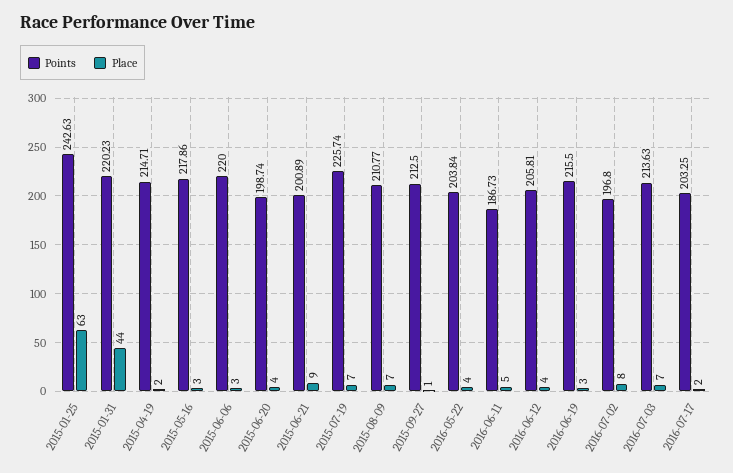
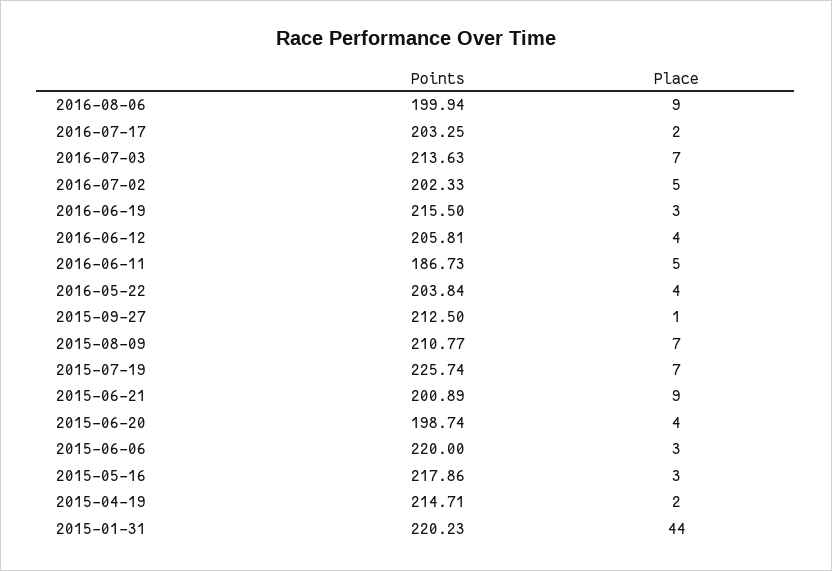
Points, 2015-01-25: 242.63 -> none
Place, 2015-01-25: 63 -> none
Points, 2016-07-02: 196.8 -> 202.33
Place, 2016-07-02: 8 -> 5
Points, 2016-08-06: none -> 199.94
Place, 2016-08-06: none -> 9

